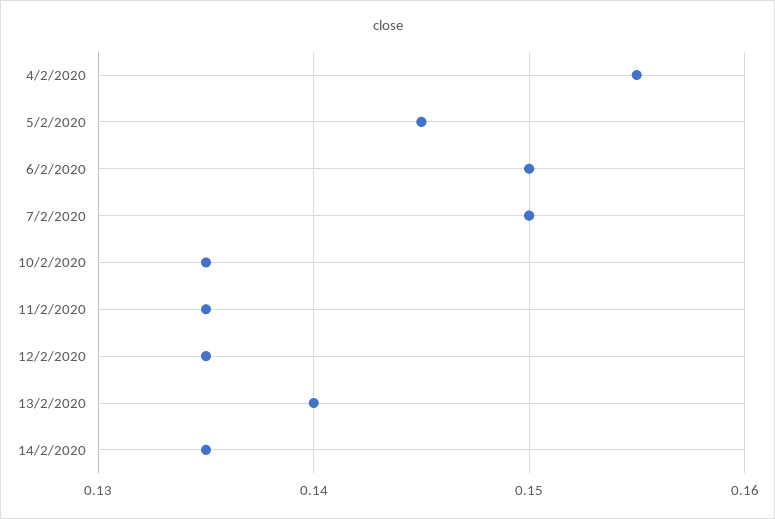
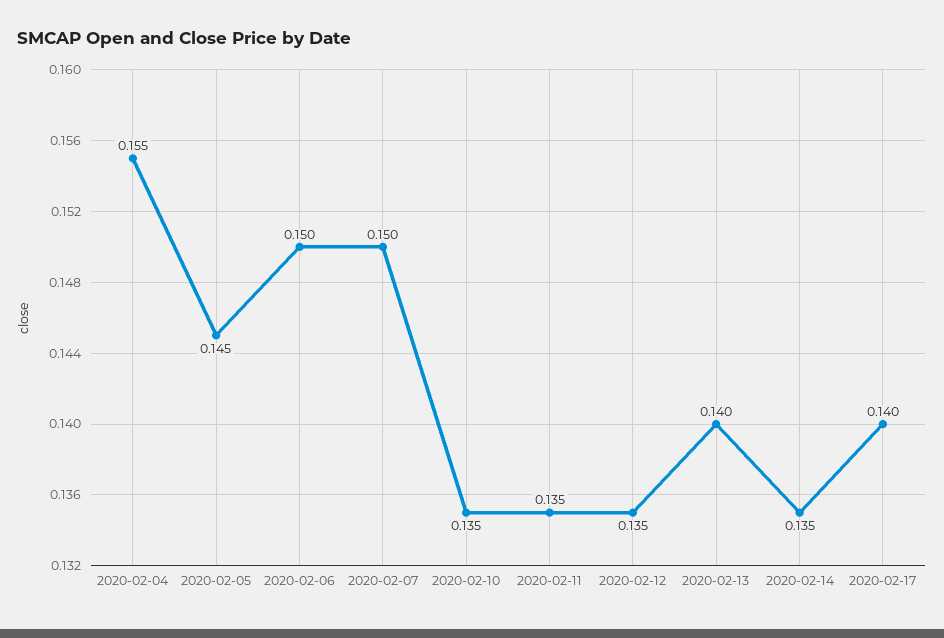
2020-02-17: none -> 0.14

